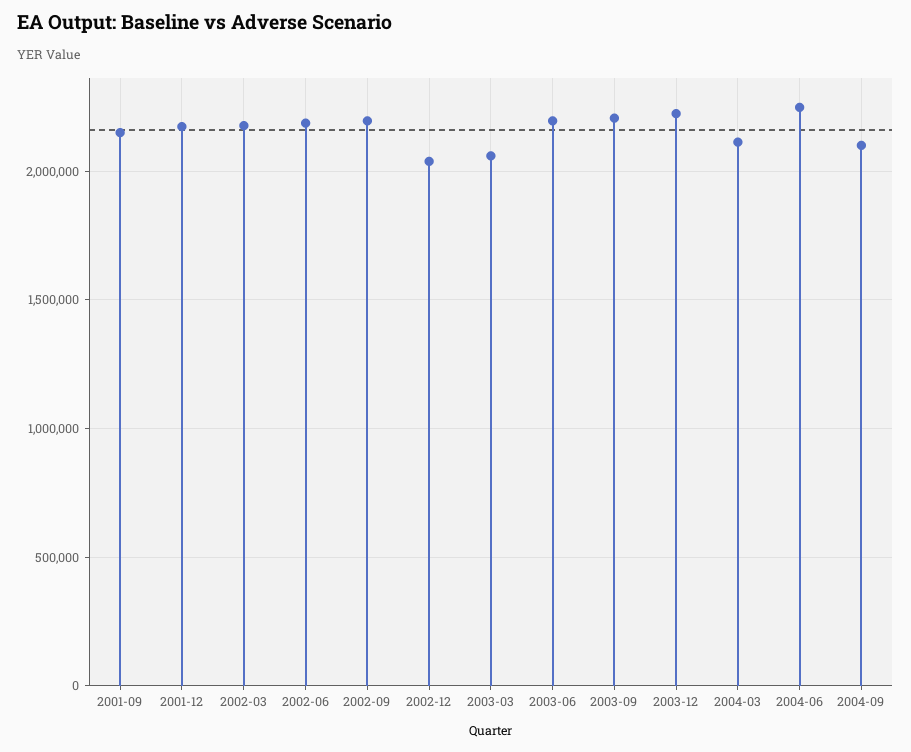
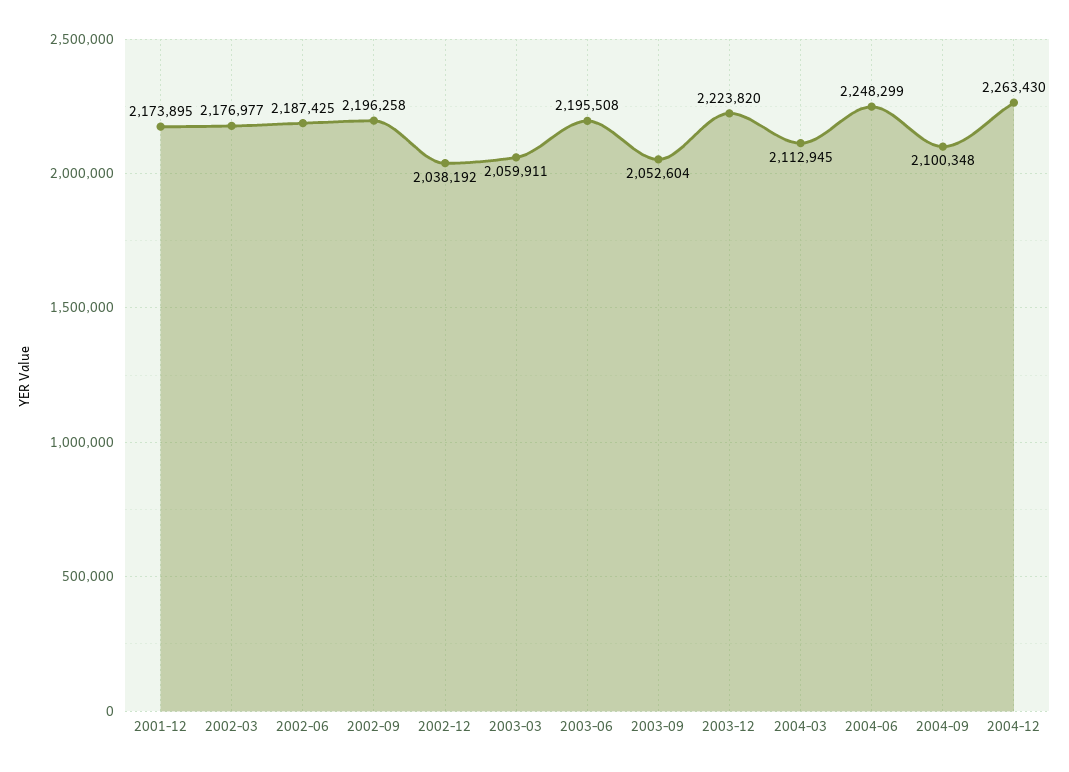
2001-09: 2150000 -> none
2003-09: 2200000 -> 2052604
2004-12: none -> 2263430

